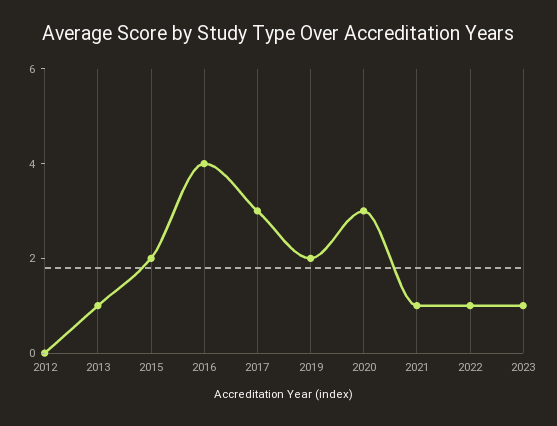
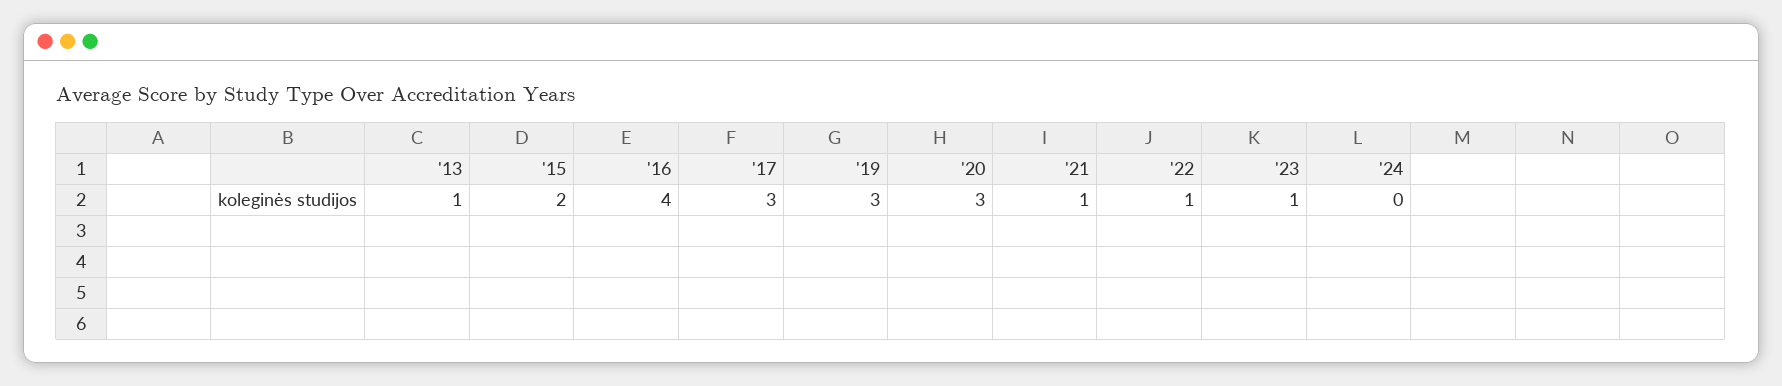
2012: 0 -> none
2019: 2 -> 3
'24: none -> 0

